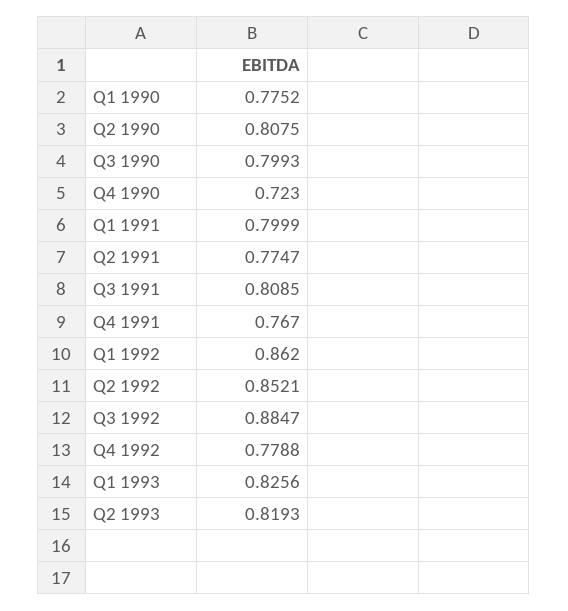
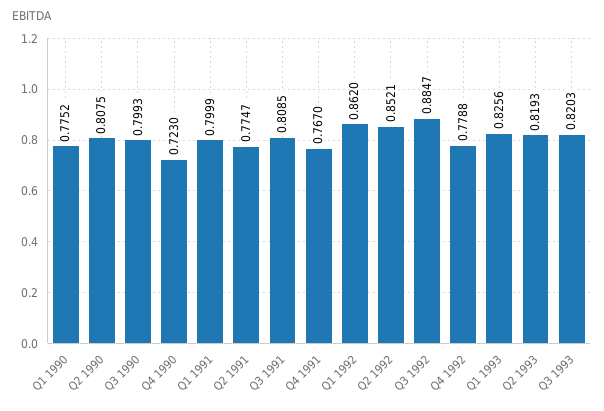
Q3 1993: none -> 0.8203

